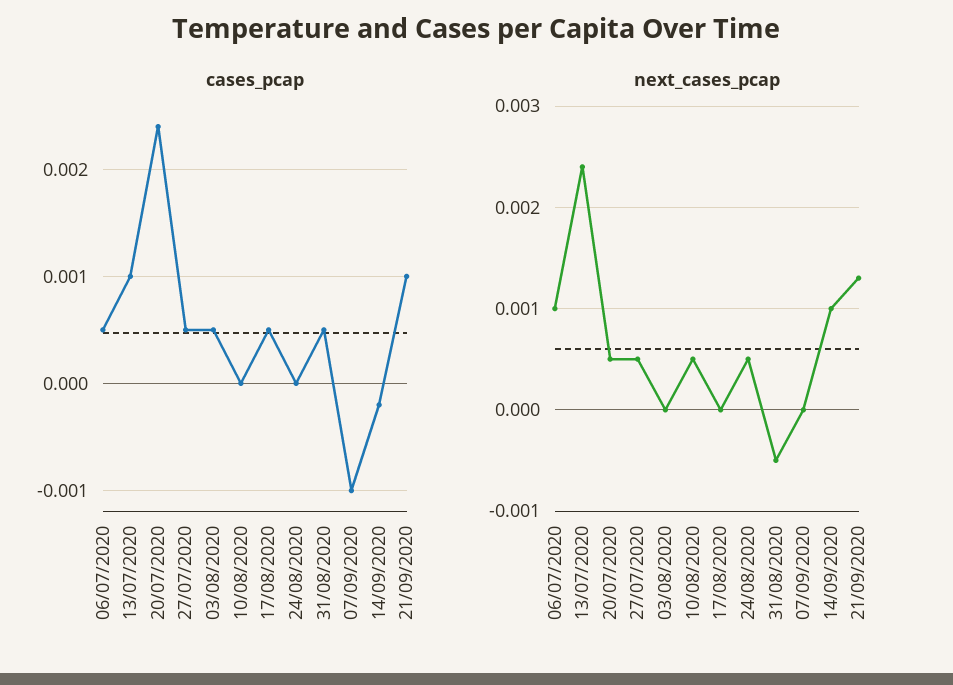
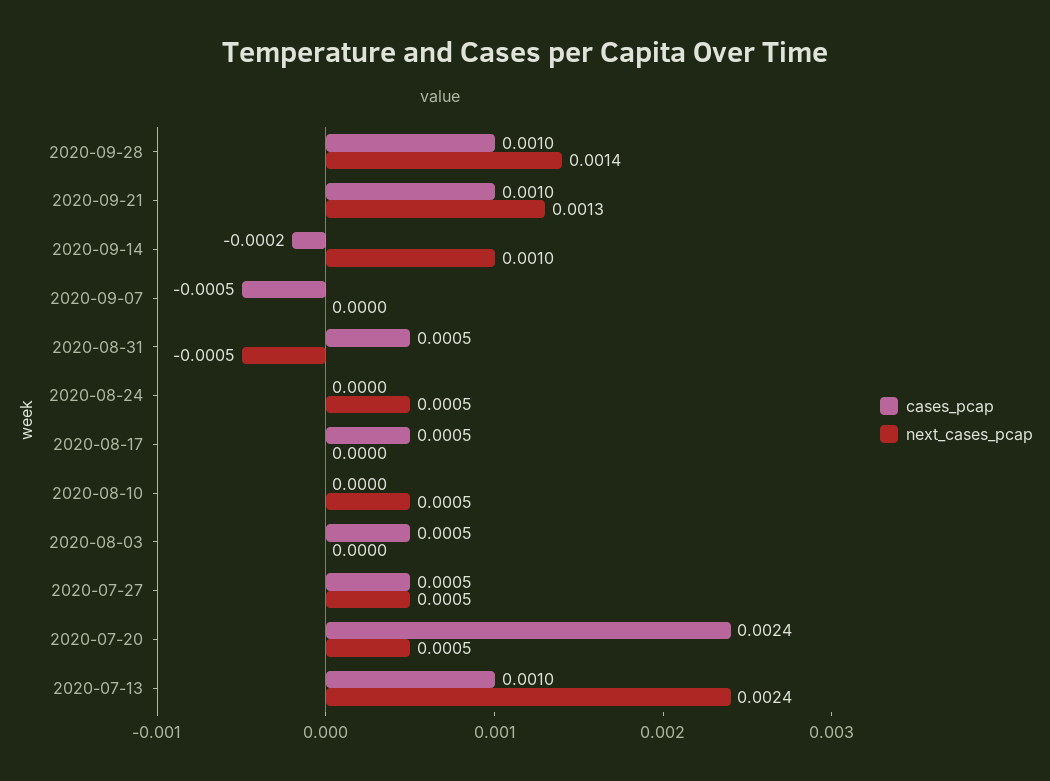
cases_pcap, 06/07/2020: 0.0005 -> none
cases_pcap, 07/09/2020: -0.001 -> -0.0005
next_cases_pcap, 06/07/2020: 0.001 -> none
cases_pcap, 2020-09-28: none -> 0.001
next_cases_pcap, 2020-09-28: none -> 0.0014

